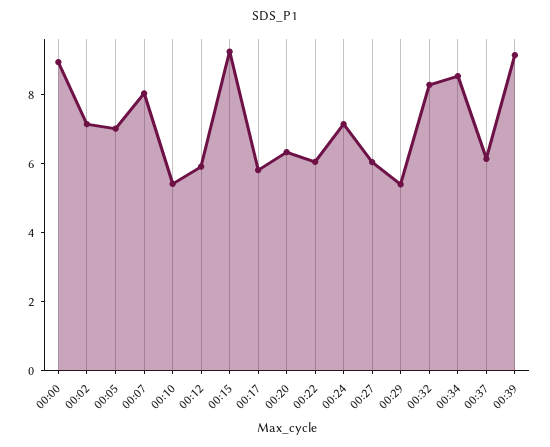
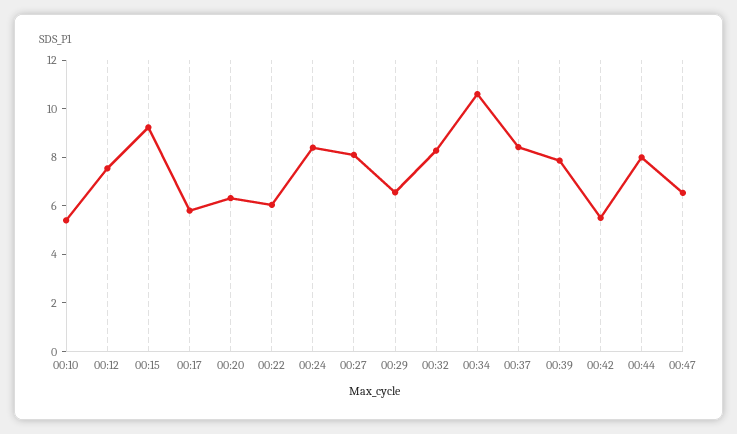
00:00: 9 -> none
00:02: 7 -> none
00:05: 7 -> none
00:07: 8 -> none
00:12: 6 -> 7.5
00:24: 7 -> 8.5
00:27: 6 -> 8
00:29: 5.5 -> 6.5
00:34: 8.5 -> 10.5
00:37: 6 -> 8.5
00:39: 9 -> 8
00:42: none -> 5.5
00:44: none -> 8
00:47: none -> 6.5

